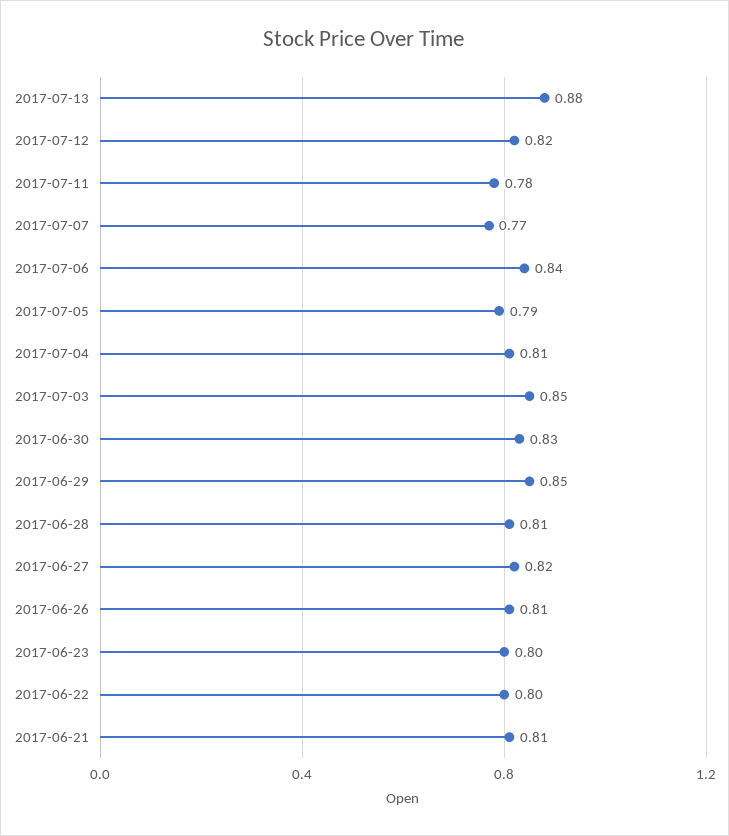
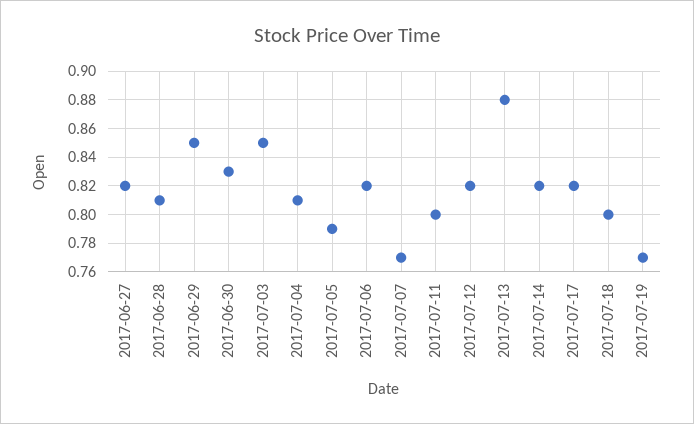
2017-07-11: 0.78 -> 0.8
2017-07-06: 0.84 -> 0.82
2017-06-26: 0.81 -> none
2017-06-23: 0.8 -> none
2017-06-22: 0.8 -> none
2017-06-21: 0.81 -> none
2017-07-14: none -> 0.82
2017-07-17: none -> 0.82
2017-07-18: none -> 0.8
2017-07-19: none -> 0.77

